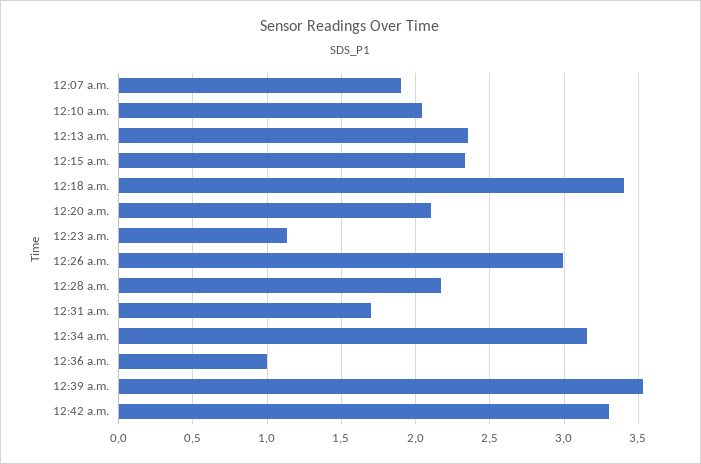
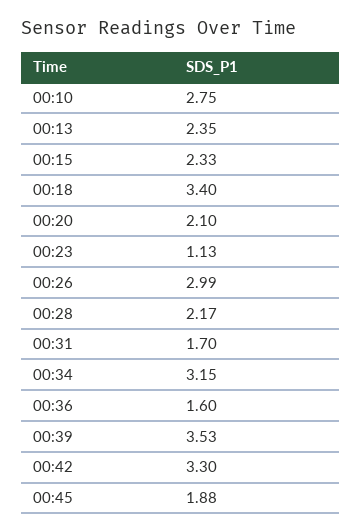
12:07 a.m.: 1.9 -> none
12:10 a.m.: 2.05 -> 2.75
12:36 a.m.: 1 -> 1.6
00:45: none -> 1.88

